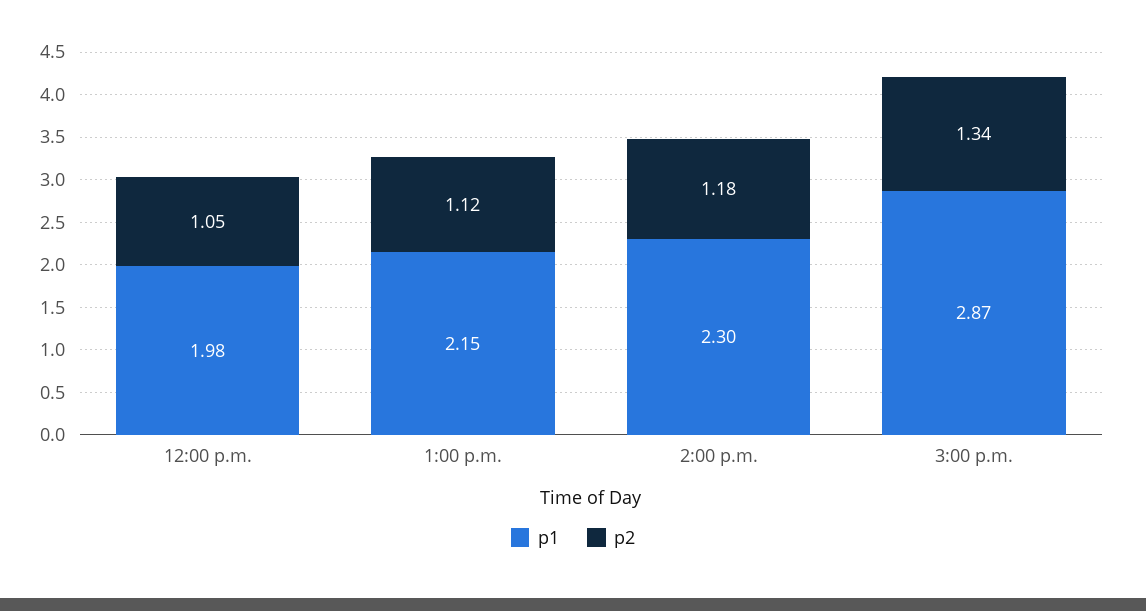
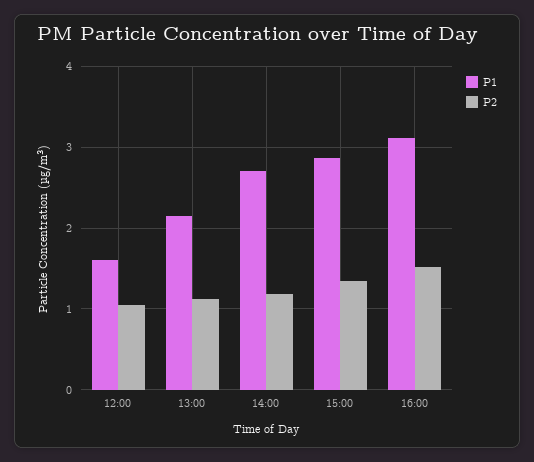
p1, 12:00 p.m.: 1.98 -> 1.6
p1, 2:00 p.m.: 2.3 -> 2.7
p1, 16:00: none -> 3.1
p2, 16:00: none -> 1.5

